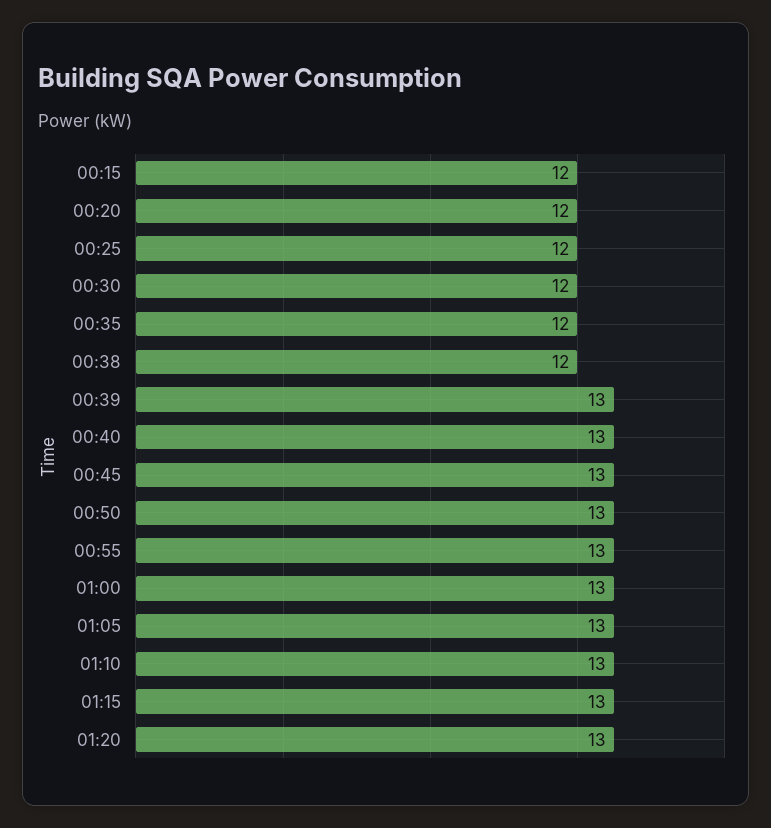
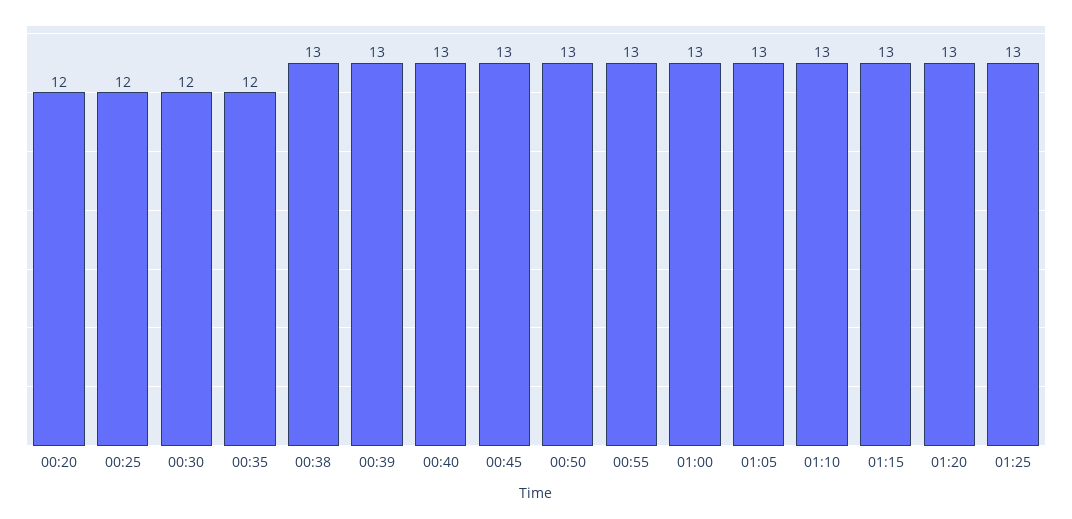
00:15: 12 -> none
00:38: 12 -> 13
01:25: none -> 13

